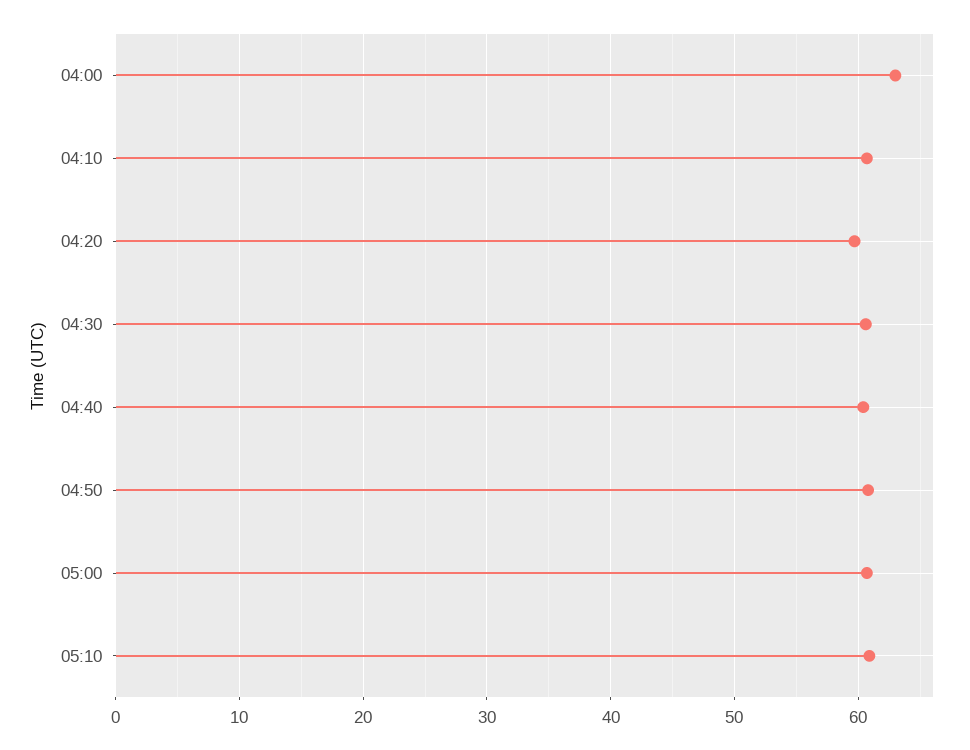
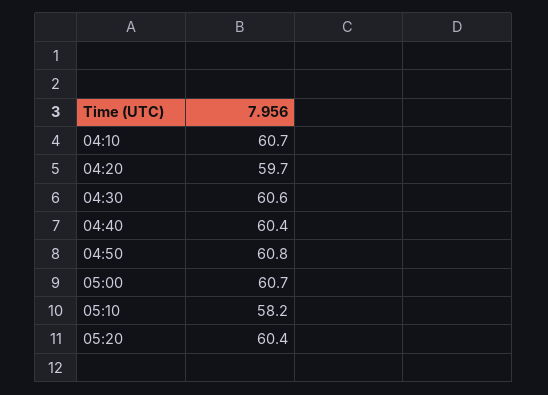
04:00: 63 -> none
05:10: 61 -> 58.2
05:20: none -> 60.4

